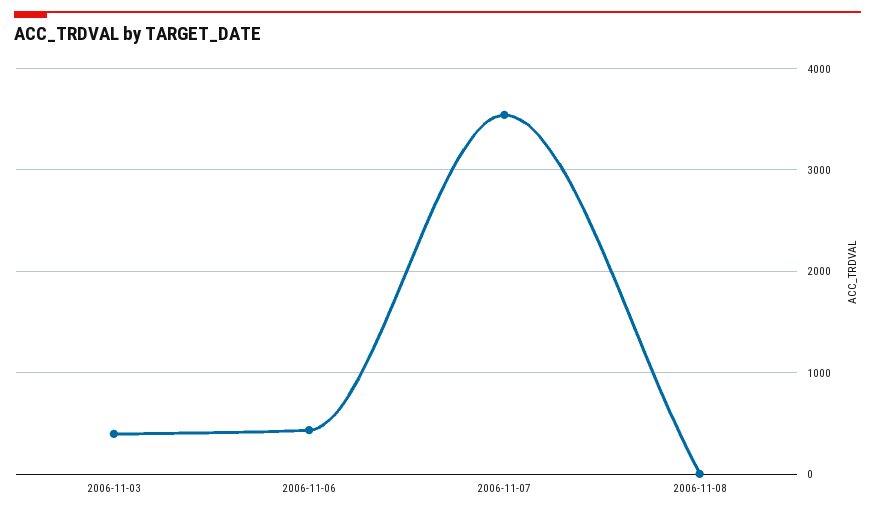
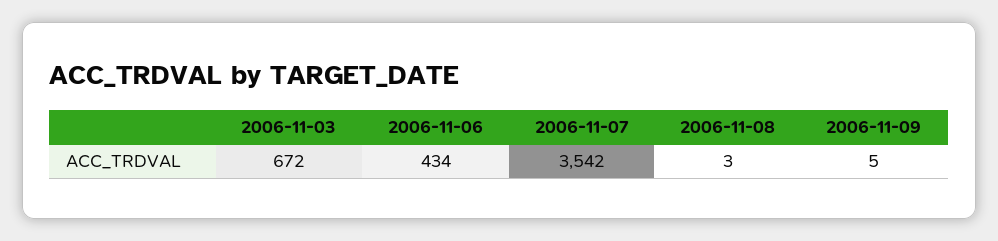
2006-11-03: 400 -> 672
2006-11-09: none -> 5

